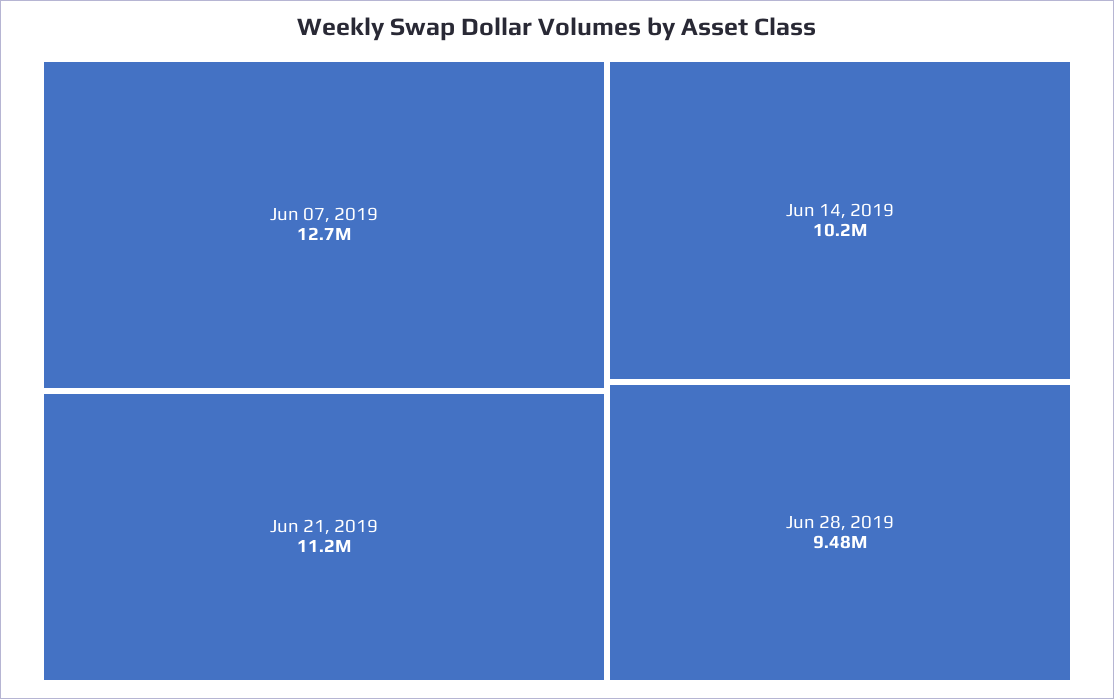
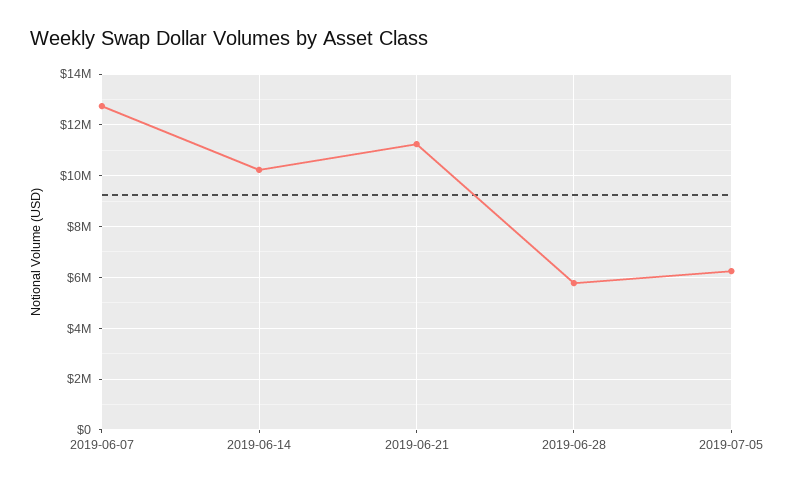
Jun 28, 2019: 9480000 -> 5750000
2019-07-05: none -> 6250000

